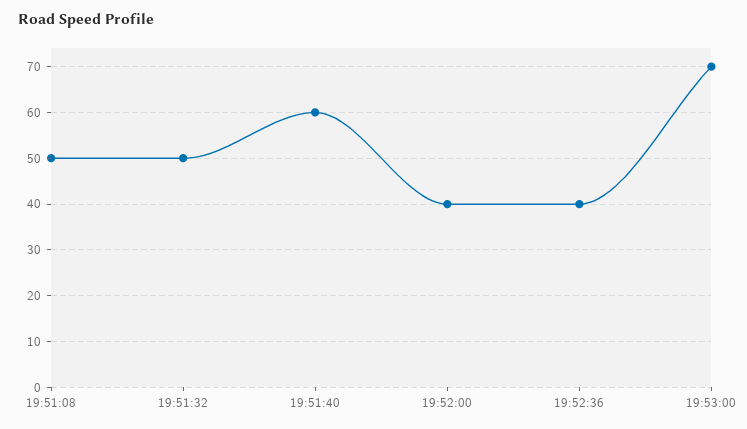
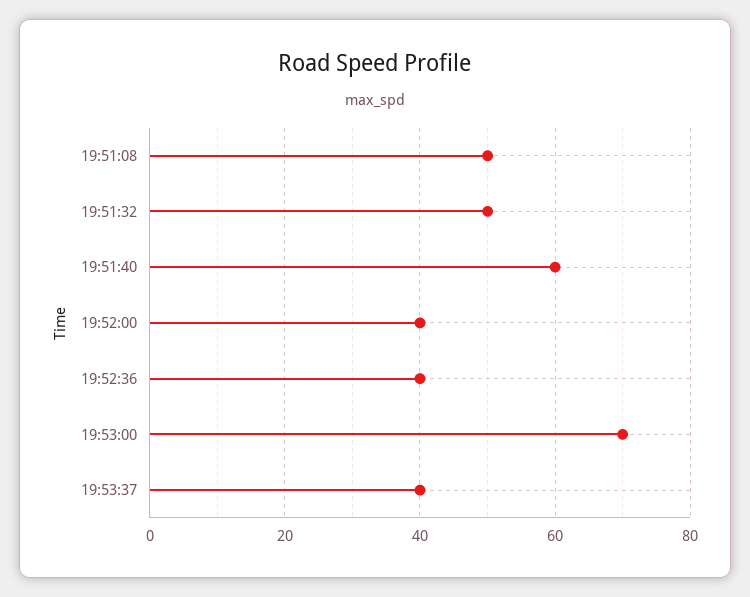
19:53:37: none -> 40

